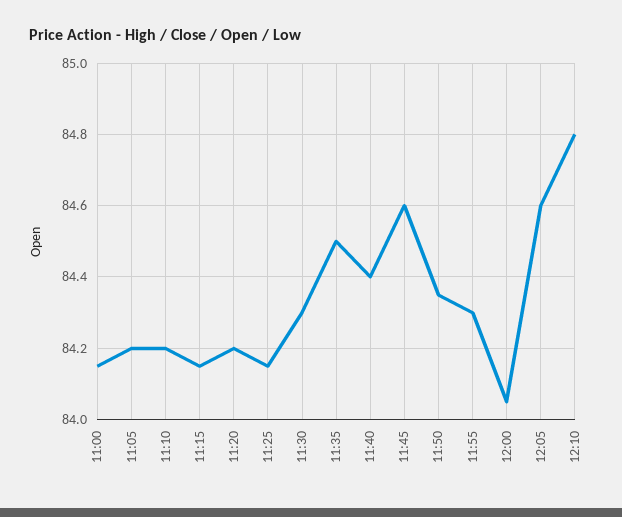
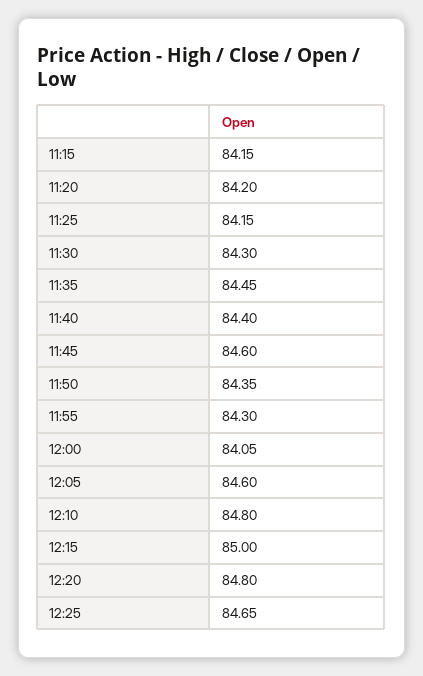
11:00: 84.15 -> none
11:05: 84.2 -> none
11:10: 84.2 -> none
11:35: 84.5 -> 84.45
12:15: none -> 85
12:20: none -> 84.8
12:25: none -> 84.65

